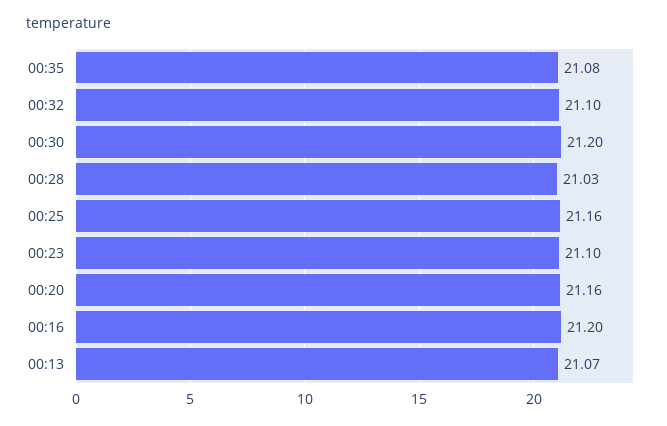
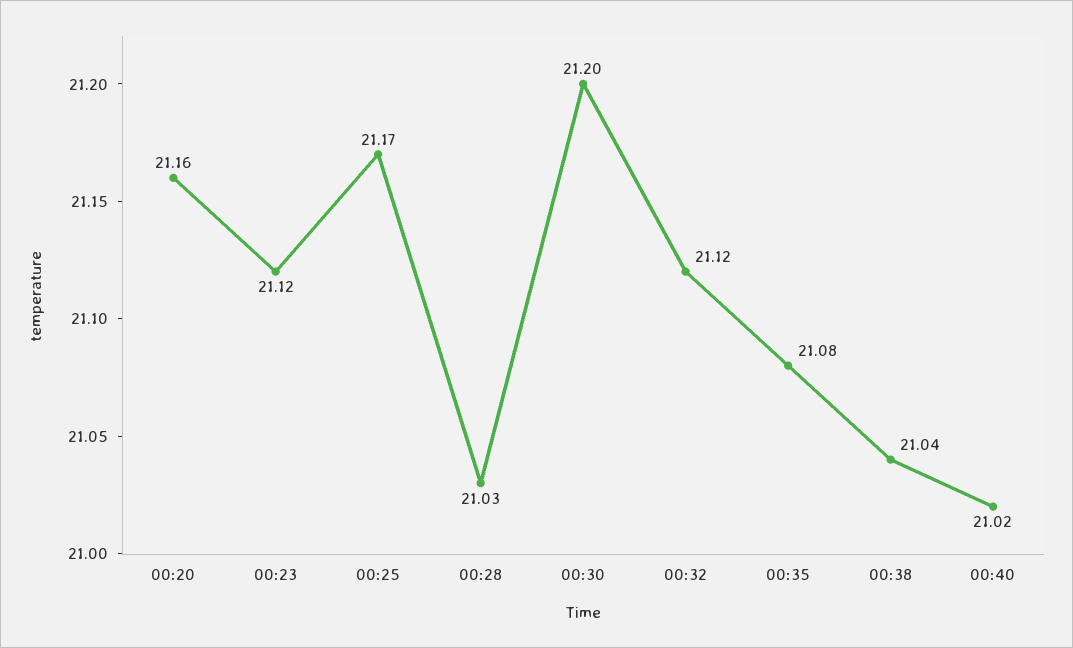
00:32: 21.1 -> 21.12
00:25: 21.16 -> 21.17
00:23: 21.1 -> 21.12
00:16: 21.2 -> none
00:13: 21.07 -> none
00:38: none -> 21.04
00:40: none -> 21.02

